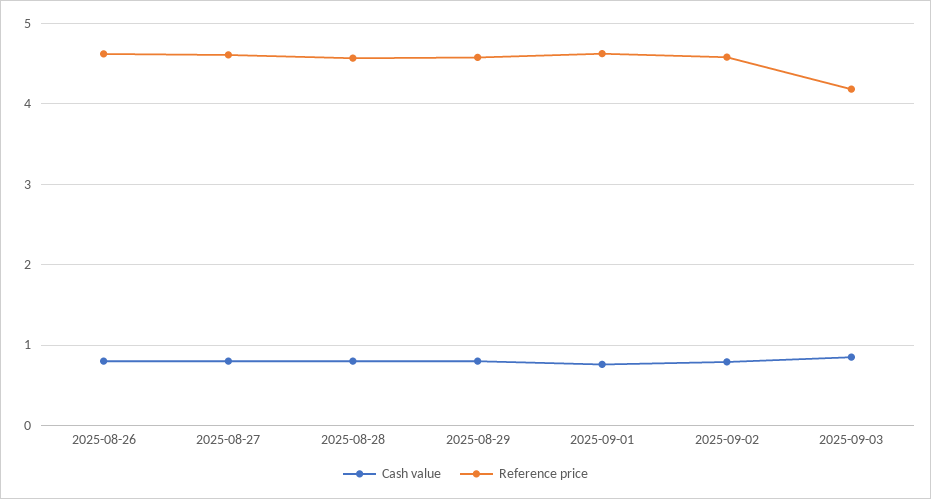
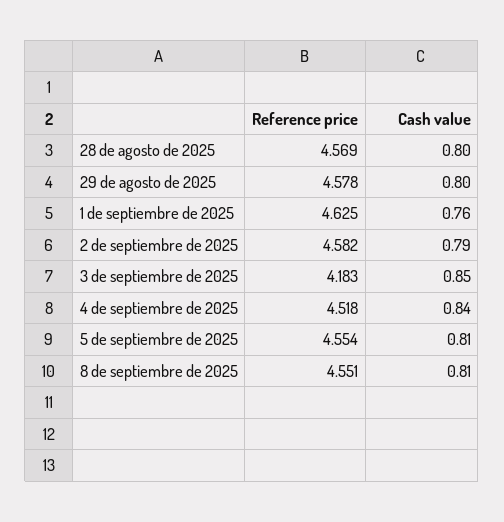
Cash value, 2025-08-26: 0.8 -> none
Reference price, 2025-08-26: 4.6 -> none
Cash value, 2025-08-27: 0.8 -> none
Reference price, 2025-08-27: 4.6 -> none
Reference price, 4 de septiembre de 2025: none -> 4.518
Cash value, 4 de septiembre de 2025: none -> 0.84
Reference price, 5 de septiembre de 2025: none -> 4.554
Cash value, 5 de septiembre de 2025: none -> 0.81
Reference price, 8 de septiembre de 2025: none -> 4.551
Cash value, 8 de septiembre de 2025: none -> 0.81

